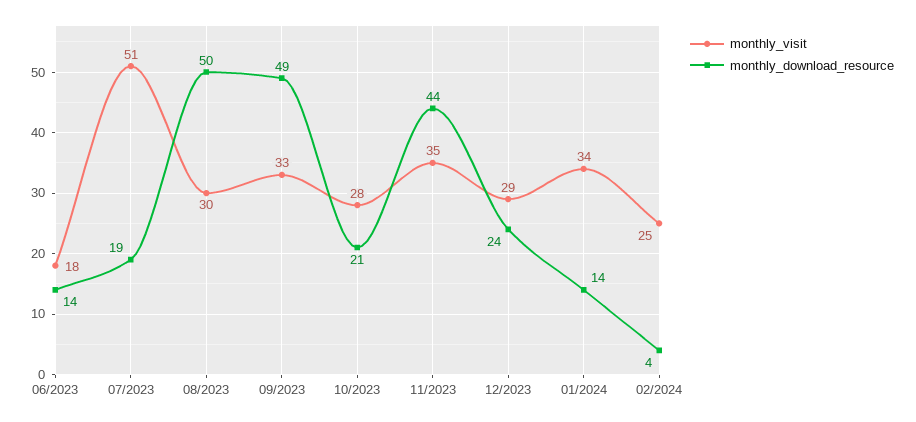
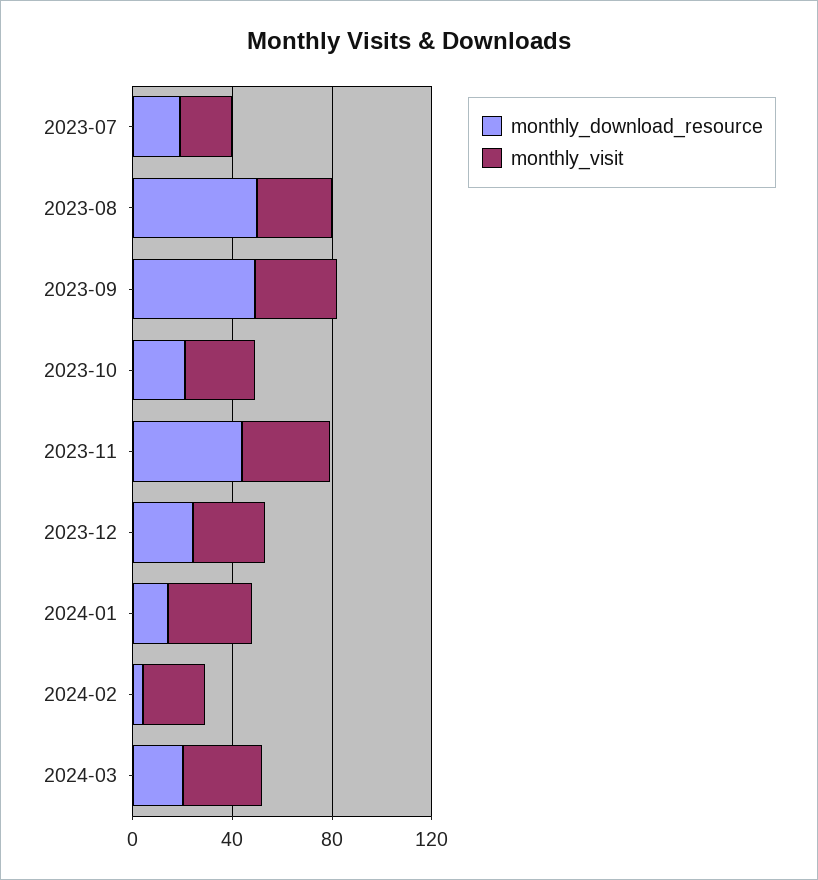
monthly_visit, 06/2023: 18 -> none
monthly_download_resource, 06/2023: 14 -> none
monthly_visit, 07/2023: 51 -> 20
monthly_download_resource, 2024-03: none -> 20
monthly_visit, 2024-03: none -> 30

